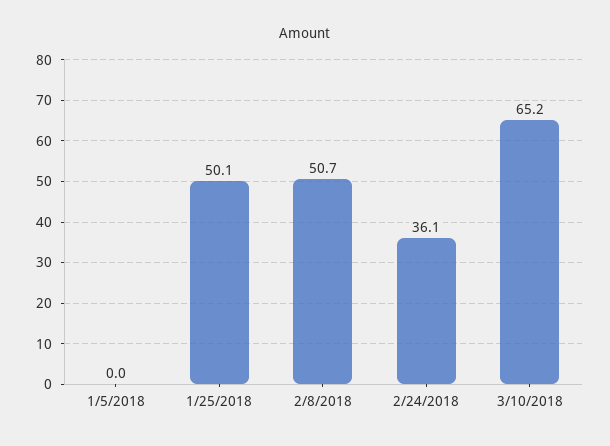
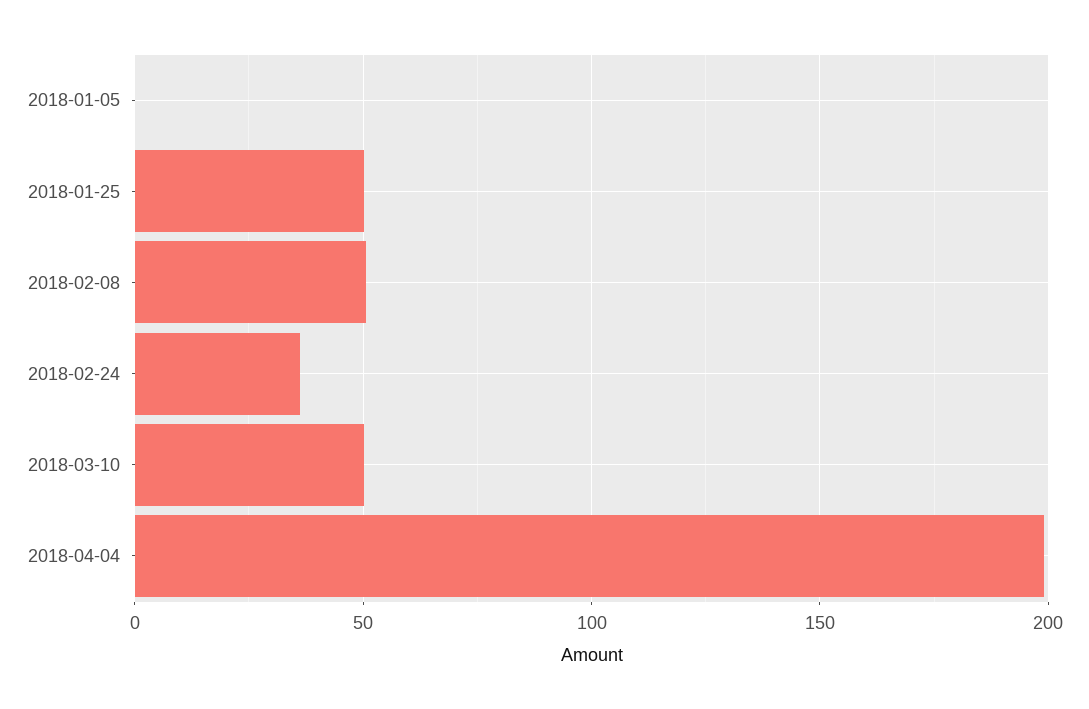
3/10/2018: 65.2 -> 50
2018-04-04: none -> 200

